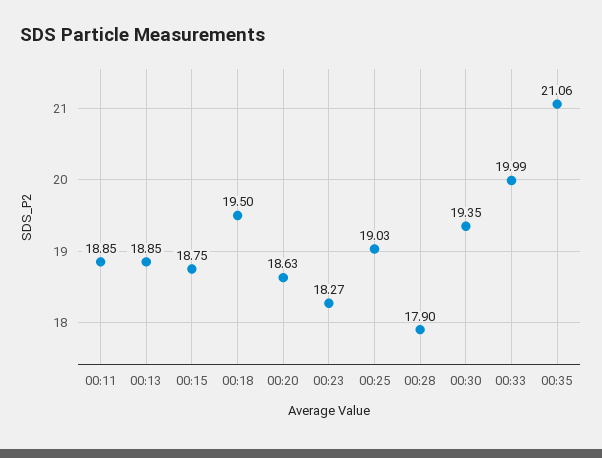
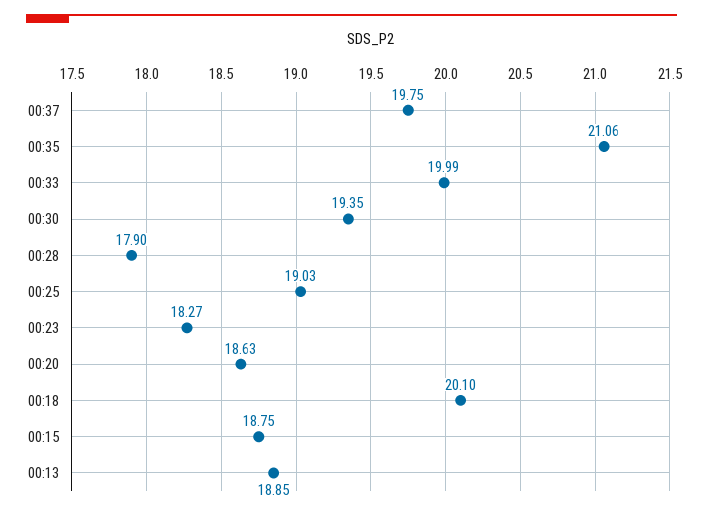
00:11: 18.85 -> none
00:18: 19.5 -> 20.1
00:37: none -> 19.75

